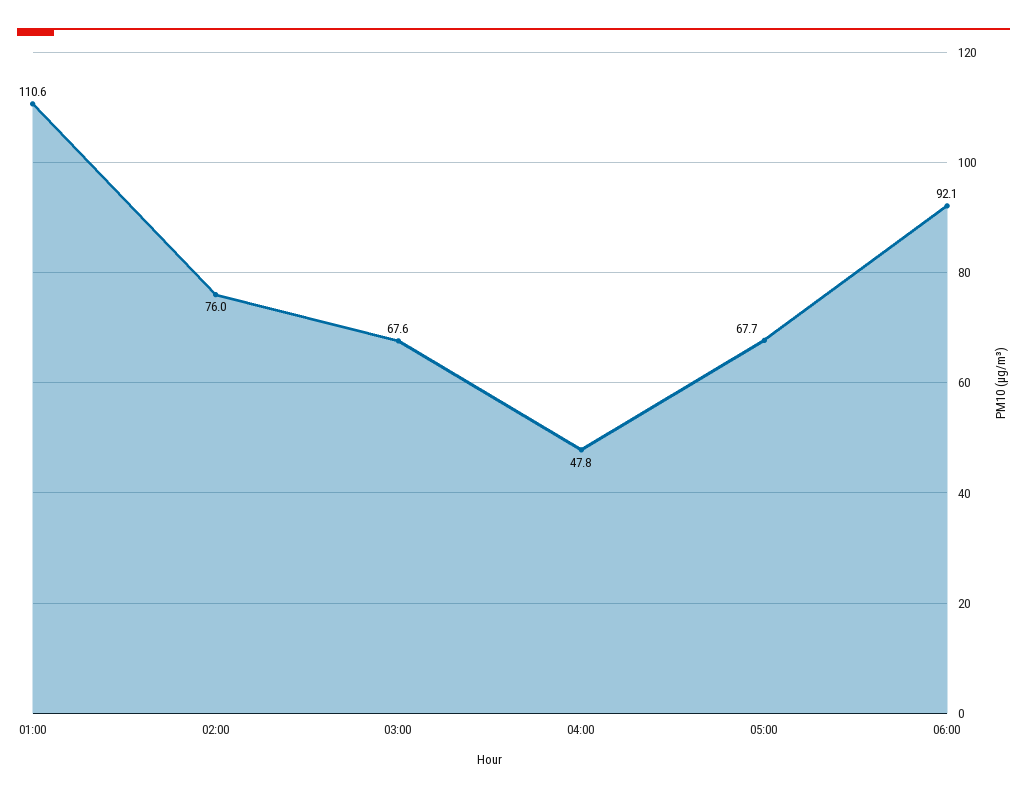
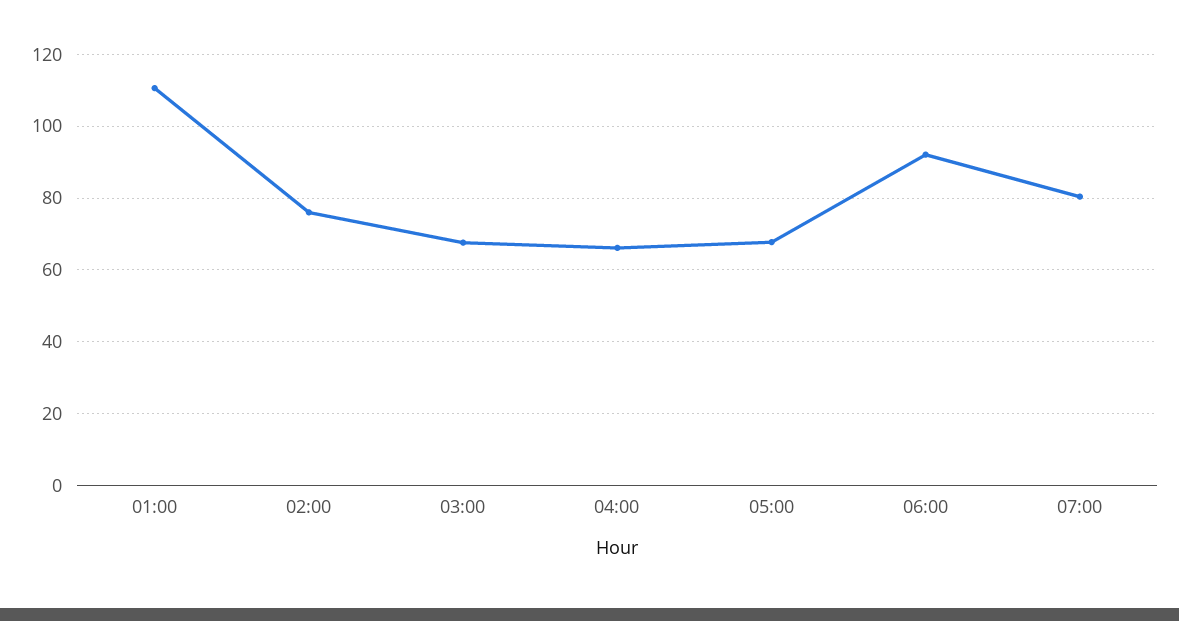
04:00: 47.8 -> 66
07:00: none -> 80

